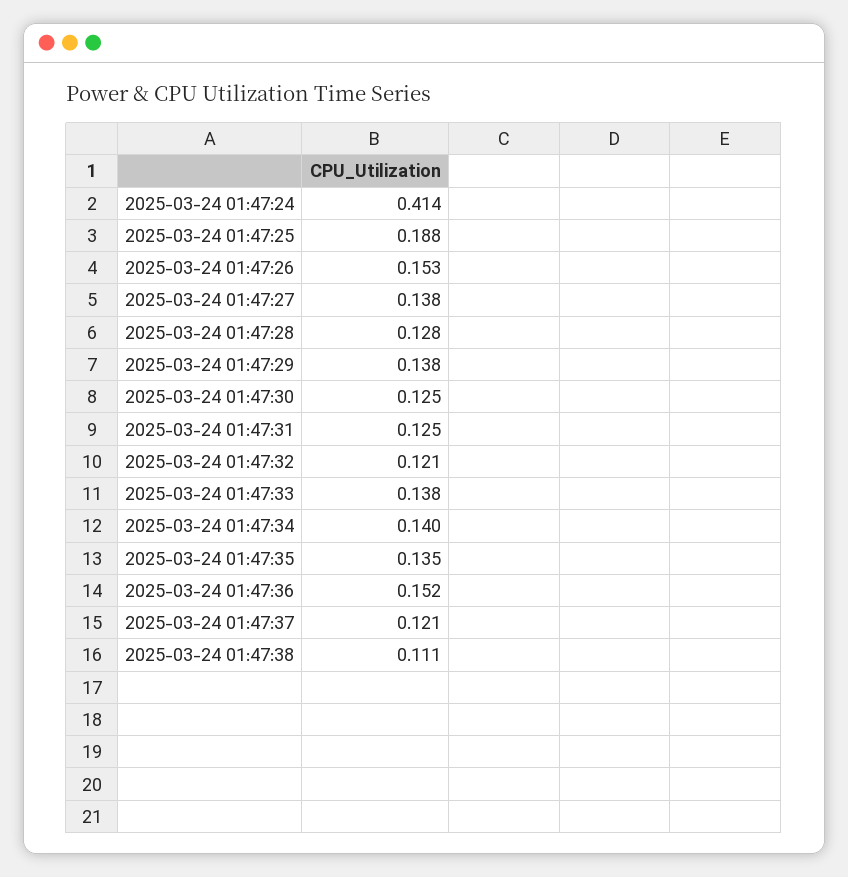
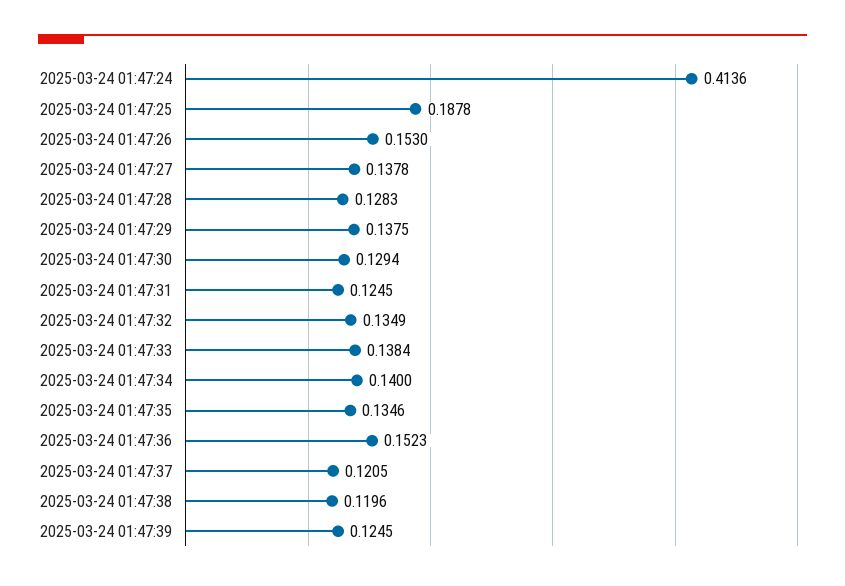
2025-03-24 01:47:30: 0.125 -> 0.1294
2025-03-24 01:47:32: 0.121 -> 0.1349
2025-03-24 01:47:38: 0.111 -> 0.1196
2025-03-24 01:47:39: none -> 0.1245

